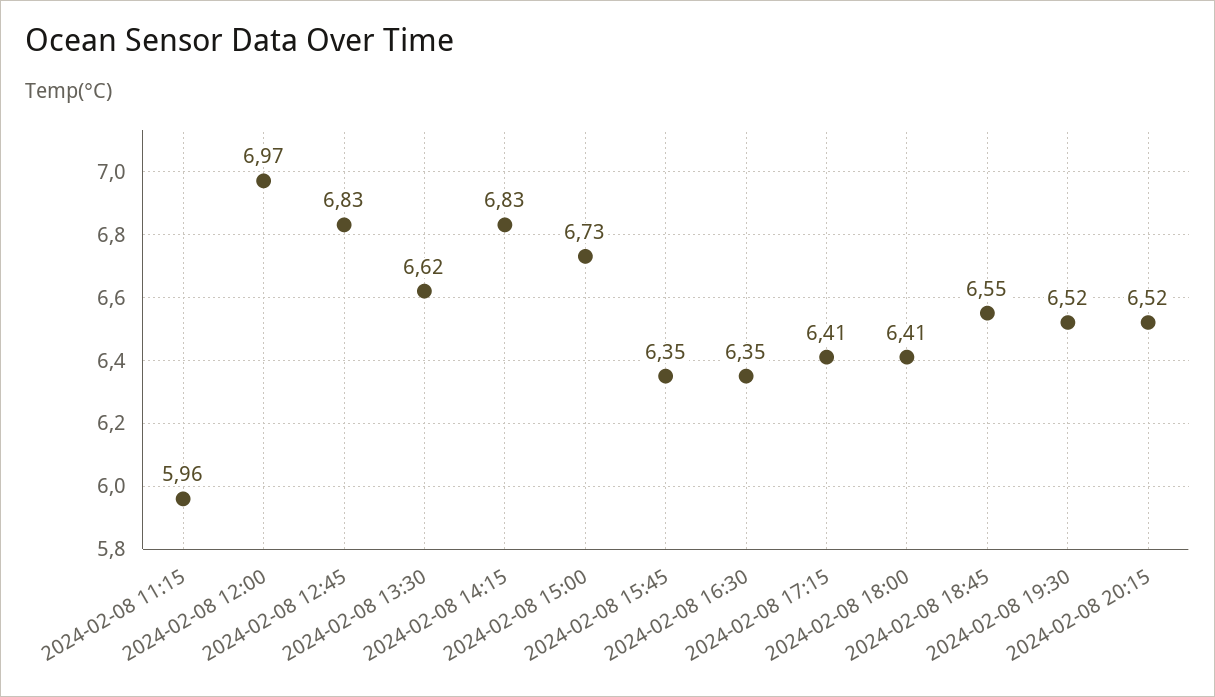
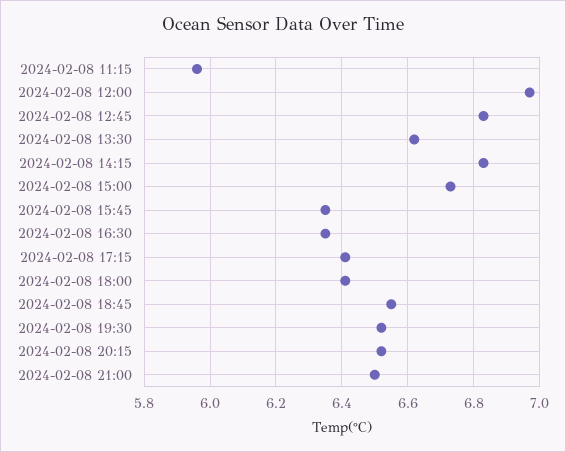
2024-02-08 21:00: none -> 6.5

